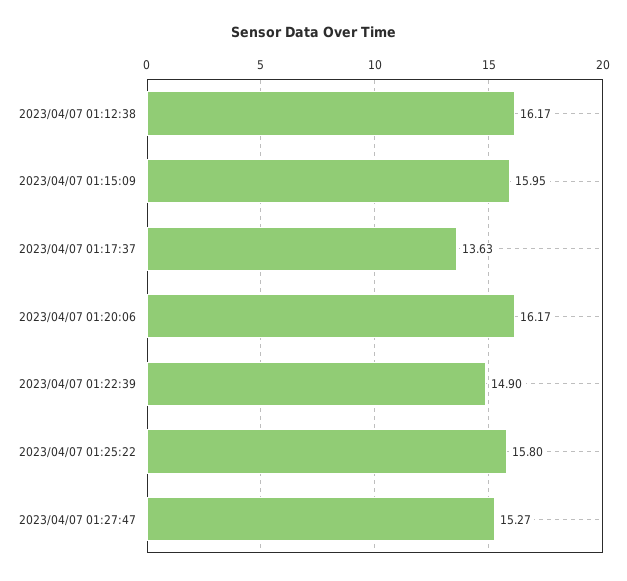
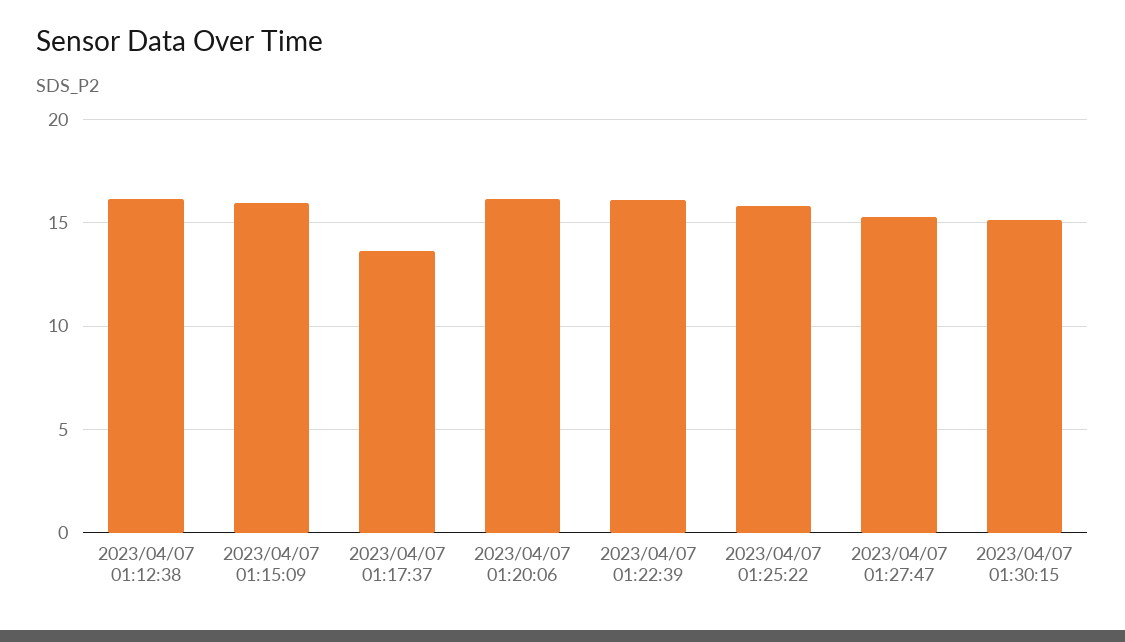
2023/04/07 01:22:39: 14.9 -> 16
2023/04/07 01:30:15: none -> 15

